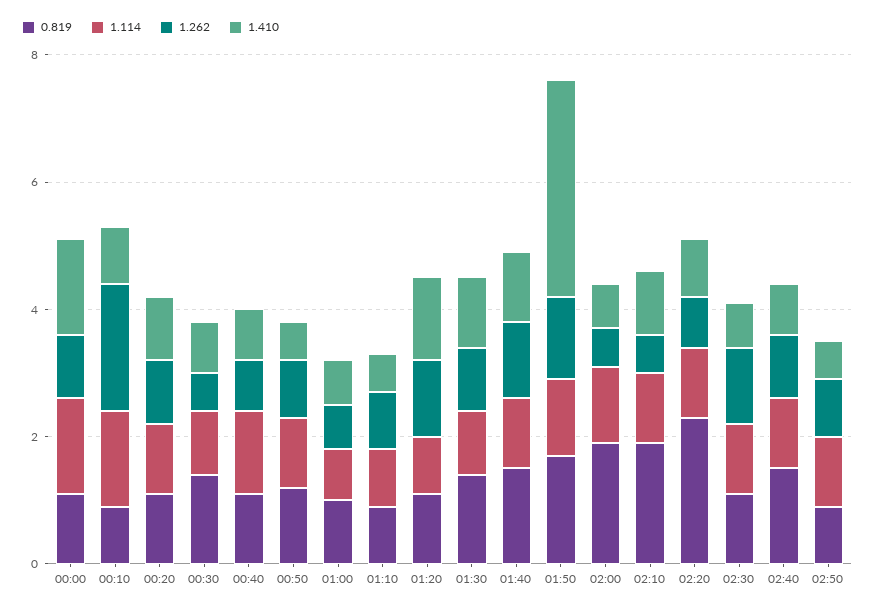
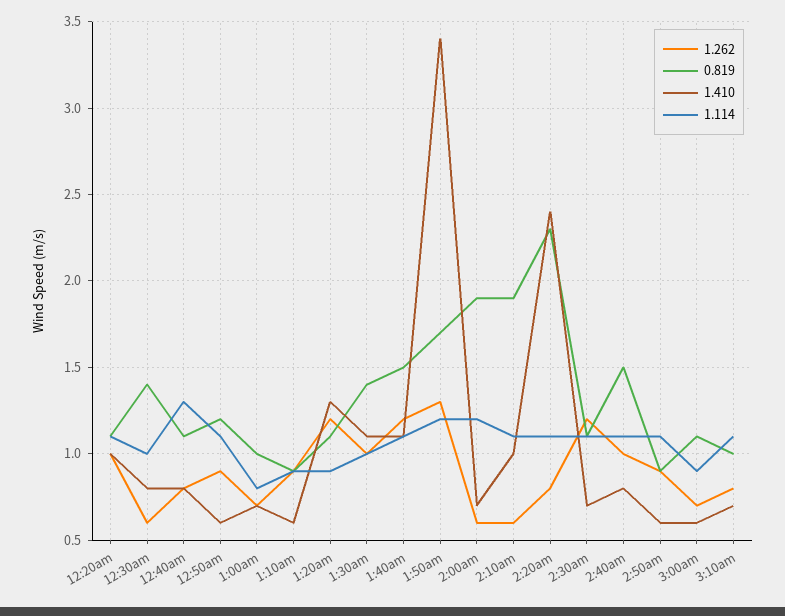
0.819, 00:00: 1 -> none
1.114, 00:00: 1.5 -> none
1.262, 00:00: 1 -> none
1.410, 00:00: 1.5 -> none
0.819, 00:10: 1 -> none
1.114, 00:10: 1.5 -> none
1.262, 00:10: 2 -> none
1.410, 00:10: 1 -> none
1.410, 02:20: 1 -> 2.4
1.262, 3:00am: none -> 0.7
0.819, 3:00am: none -> 1.1
1.410, 3:00am: none -> 0.6
1.114, 3:00am: none -> 0.9
1.262, 3:10am: none -> 0.8
0.819, 3:10am: none -> 1
1.410, 3:10am: none -> 0.7
1.114, 3:10am: none -> 1.1

